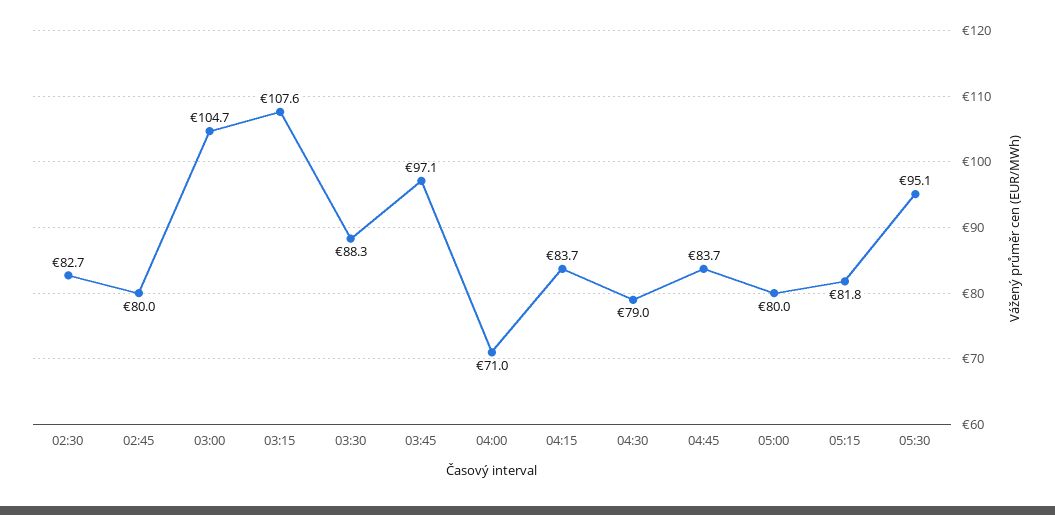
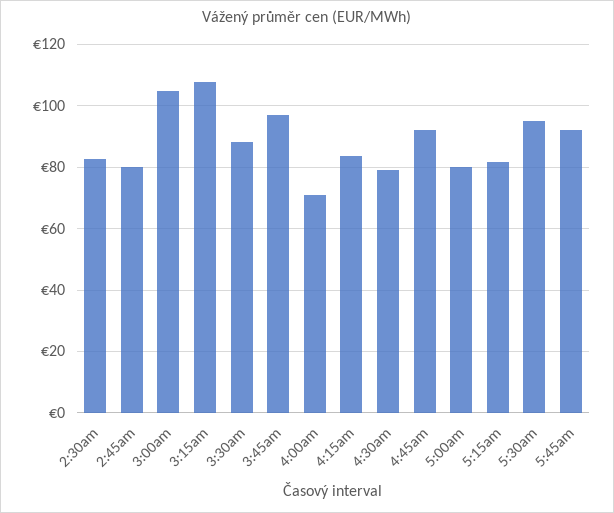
04:45: 83.7 -> 92
5:45am: none -> 92

